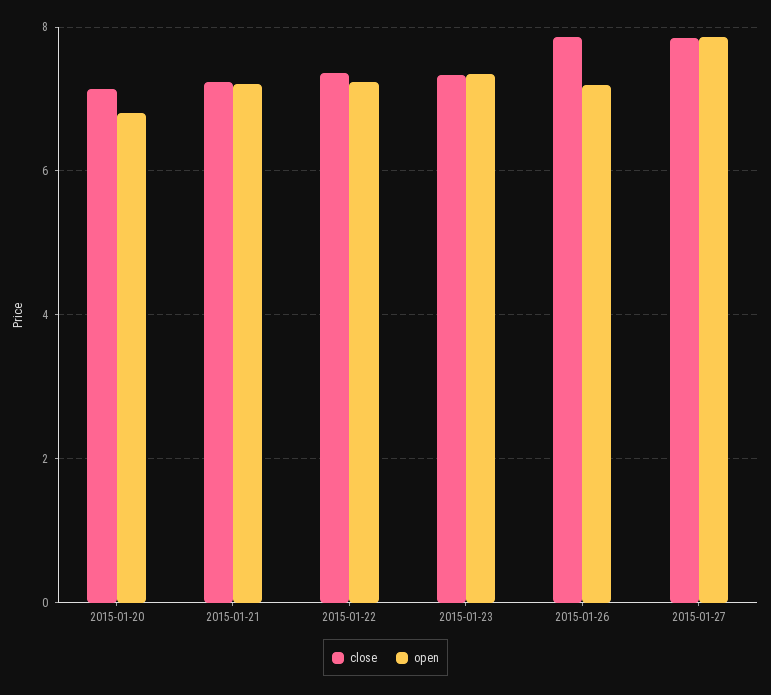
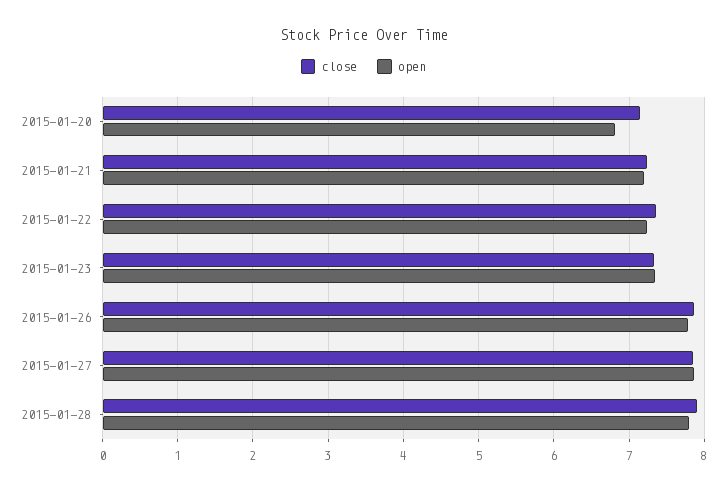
open, 2015-01-26: 7.2 -> 7.8
close, 2015-01-28: none -> 7.9
open, 2015-01-28: none -> 7.8

